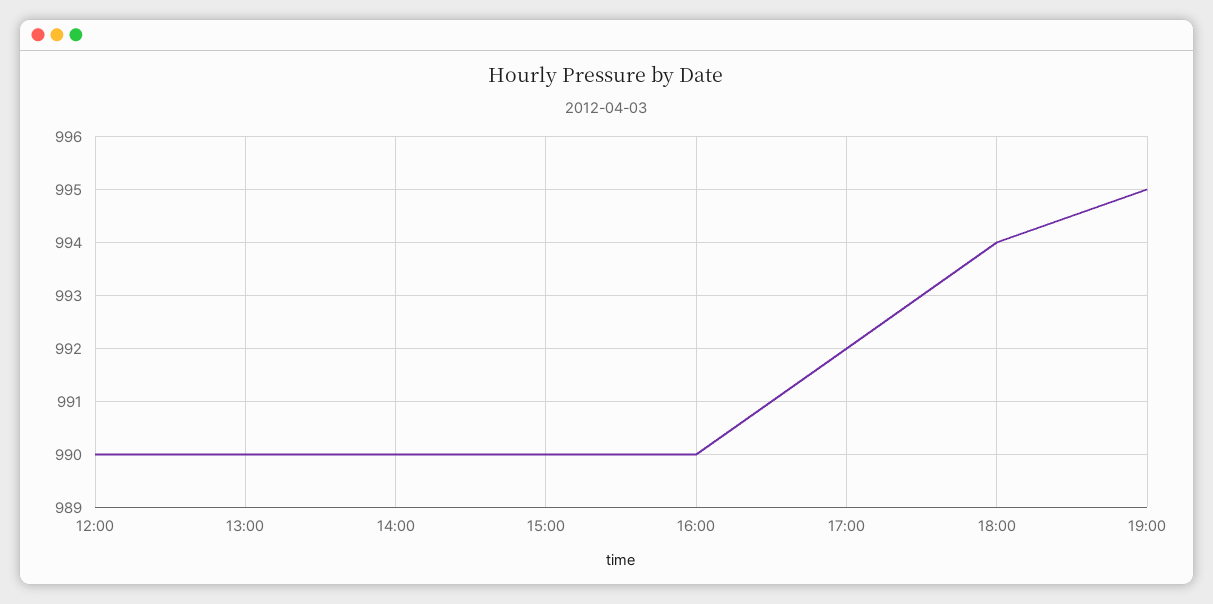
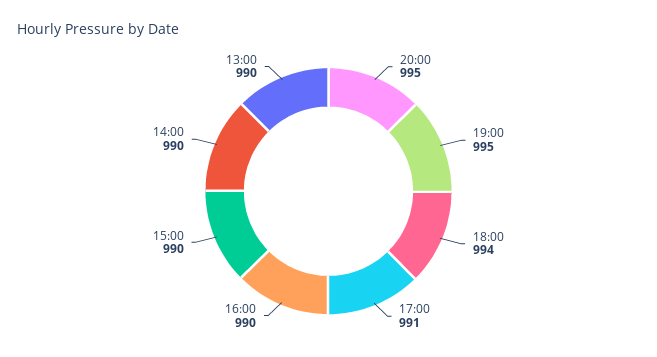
12:00: 990 -> none
17:00: 992 -> 991
20:00: none -> 995

